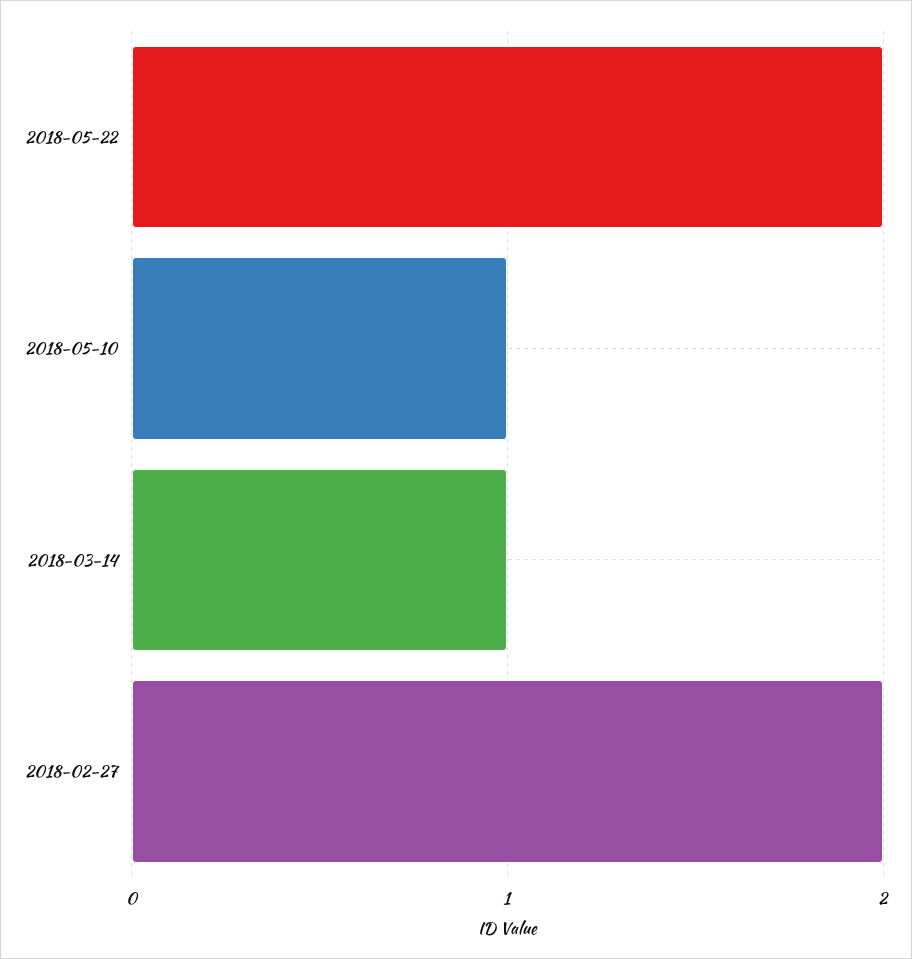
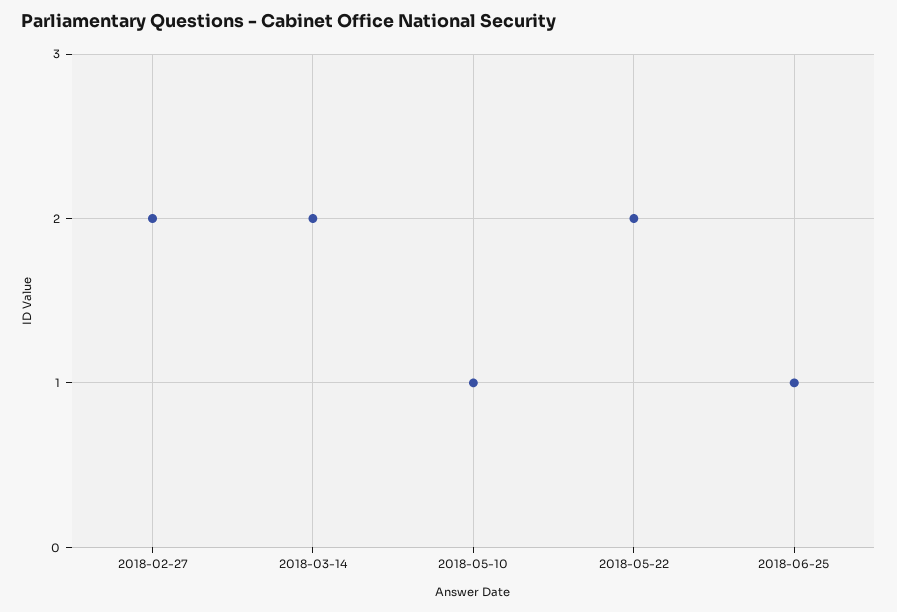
2018-03-14: 1 -> 2
2018-06-25: none -> 1

